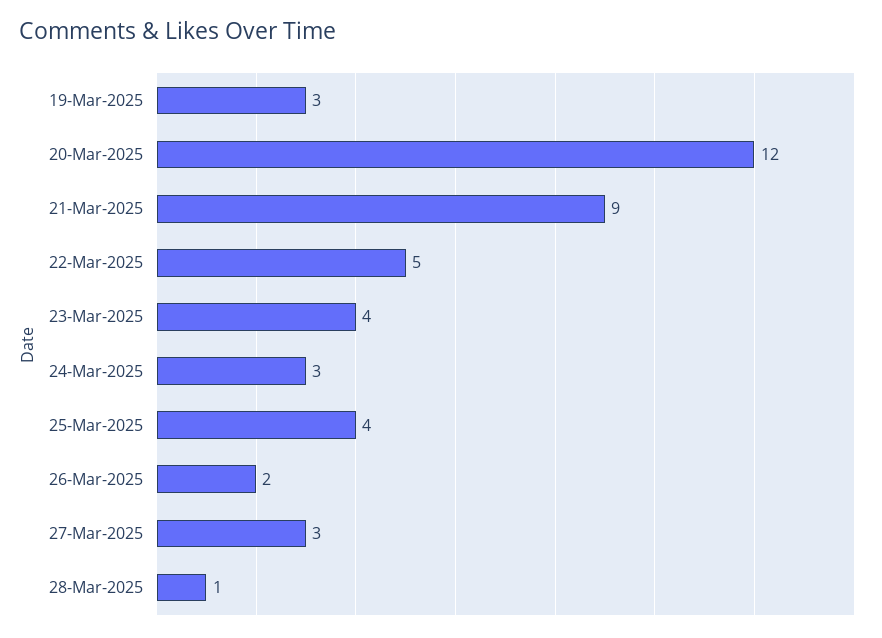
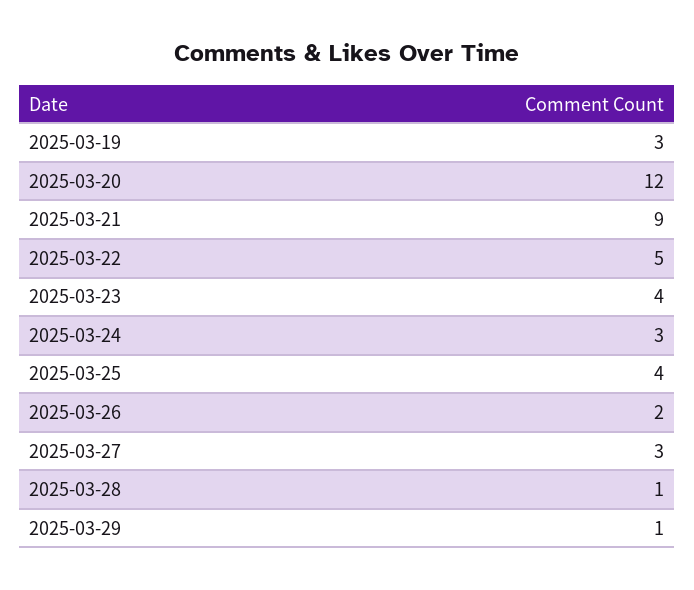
2025-03-29: none -> 1

